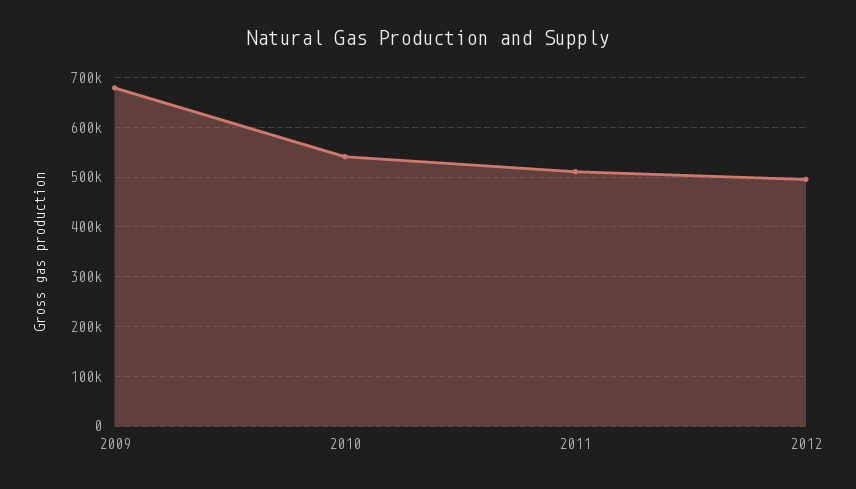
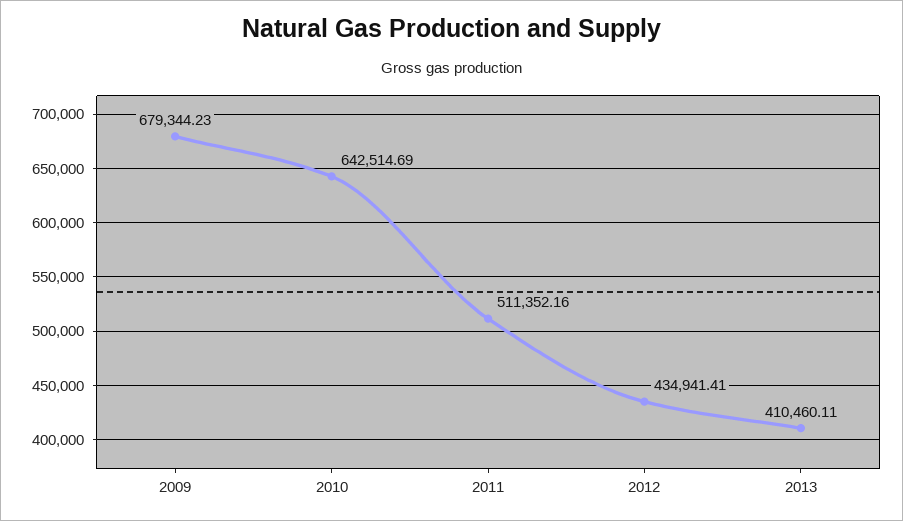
2010: 540000 -> 642514.69
2012: 500000 -> 434941.41
2013: none -> 410460.11

